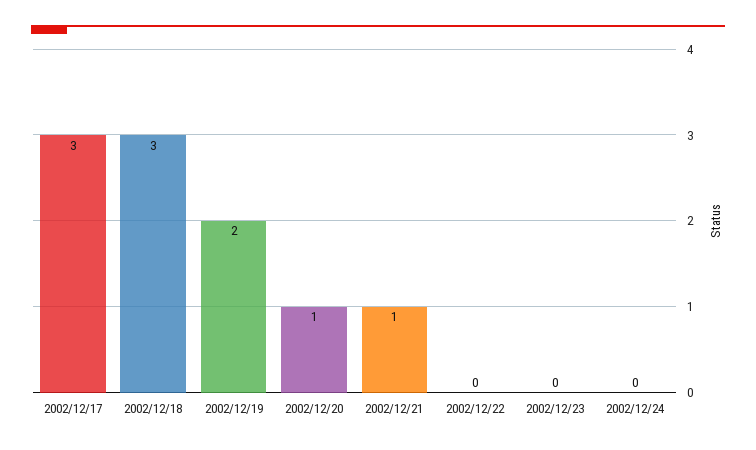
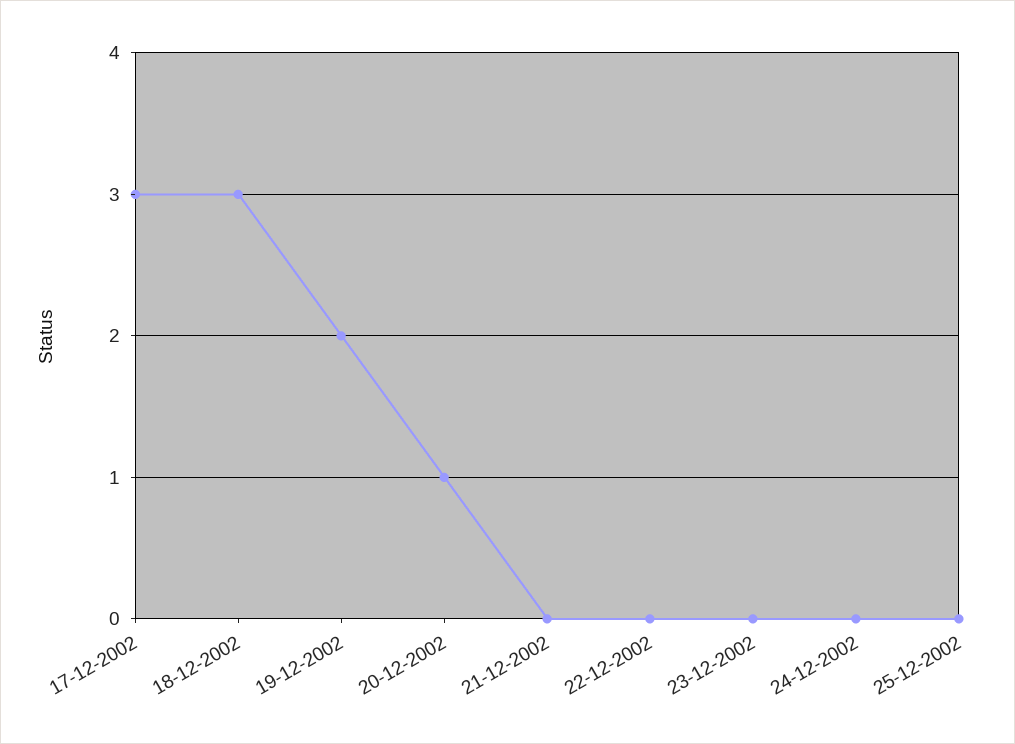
2002/12/21: 1 -> 0
25-12-2002: none -> 0

